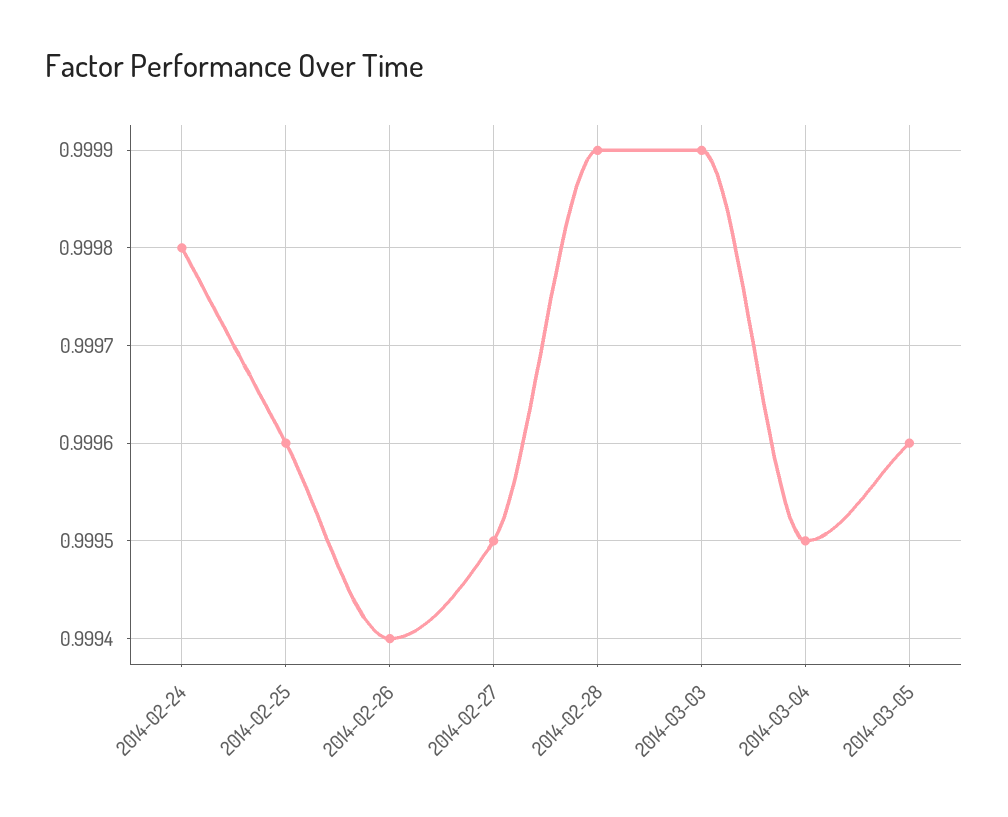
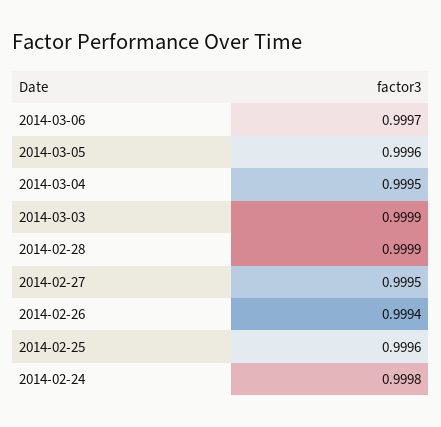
2014-03-06: none -> 0.9997

